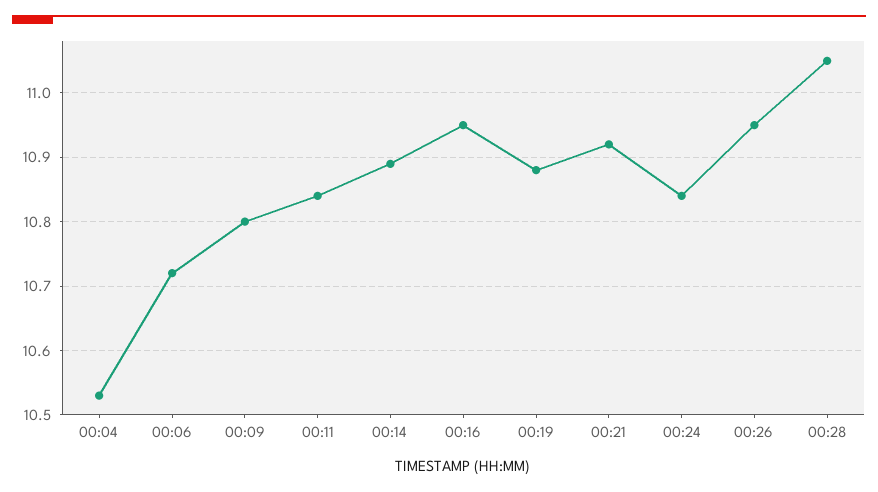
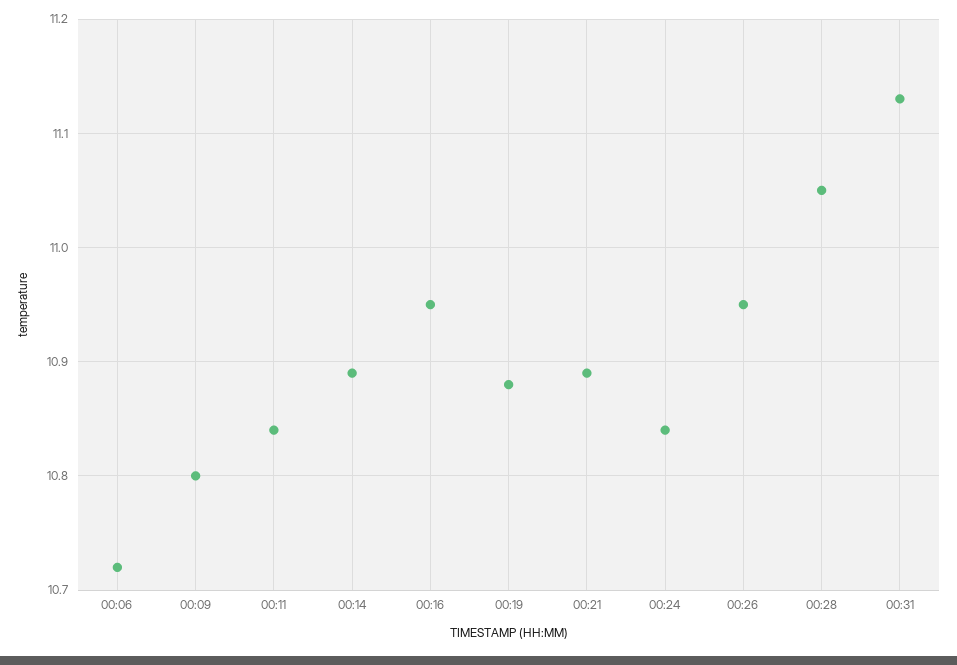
00:04: 10.53 -> none
00:21: 10.92 -> 10.89
00:31: none -> 11.13

